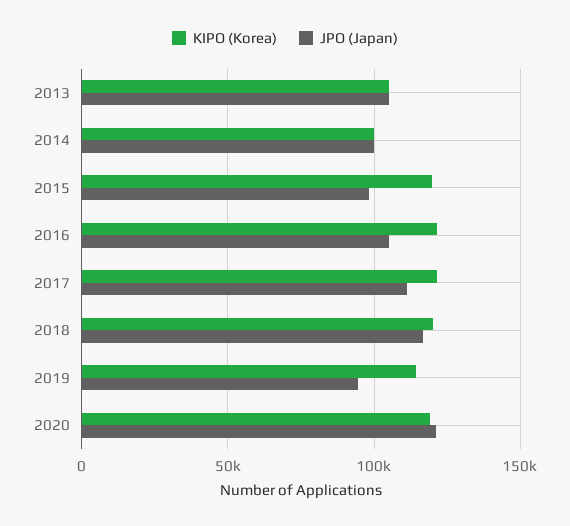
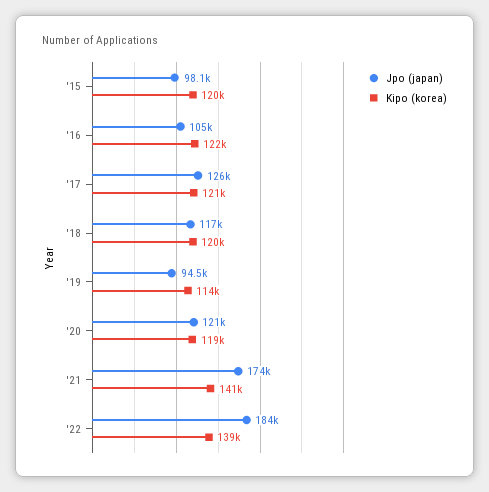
KIPO (Korea), 2013: 105000 -> none
JPO (Japan), 2013: 105000 -> none
KIPO (Korea), 2014: 100000 -> none
JPO (Japan), 2014: 100000 -> none
JPO (Japan), 2017: 110000 -> 126000
JPO (Japan), '21: none -> 174000
KIPO (Korea), '21: none -> 141000
JPO (Japan), '22: none -> 184000
KIPO (Korea), '22: none -> 139000

